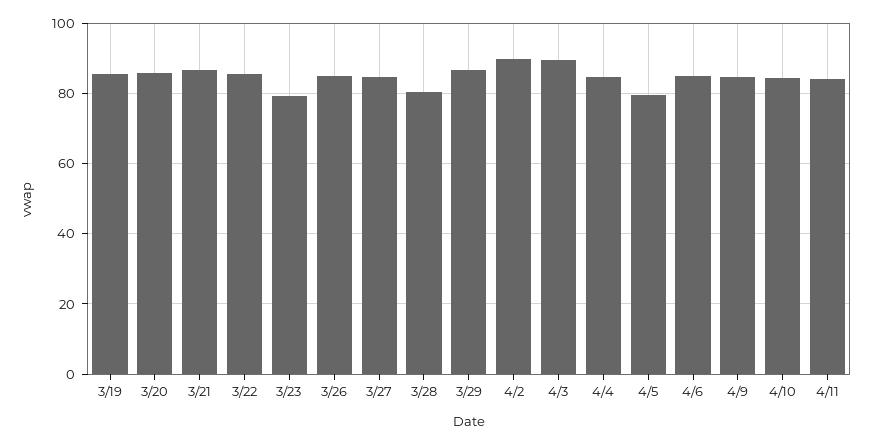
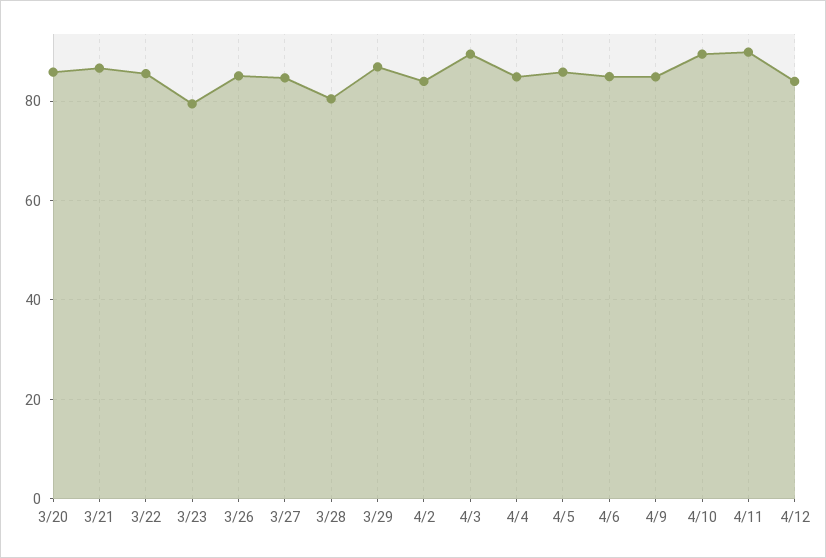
3/19: 86 -> none
4/2: 90 -> 84
4/5: 80 -> 86
4/10: 84 -> 90
4/11: 84 -> 90
4/12: none -> 84

